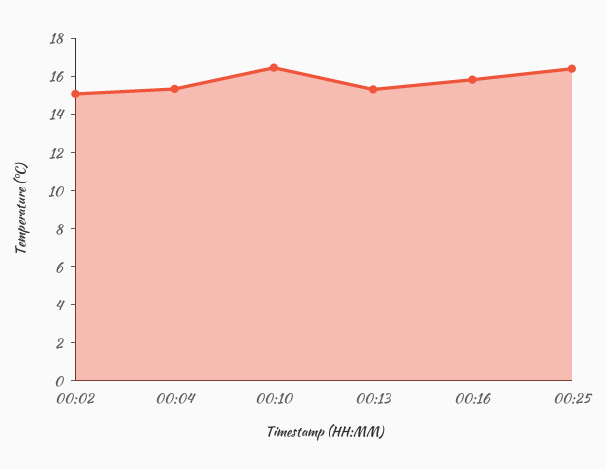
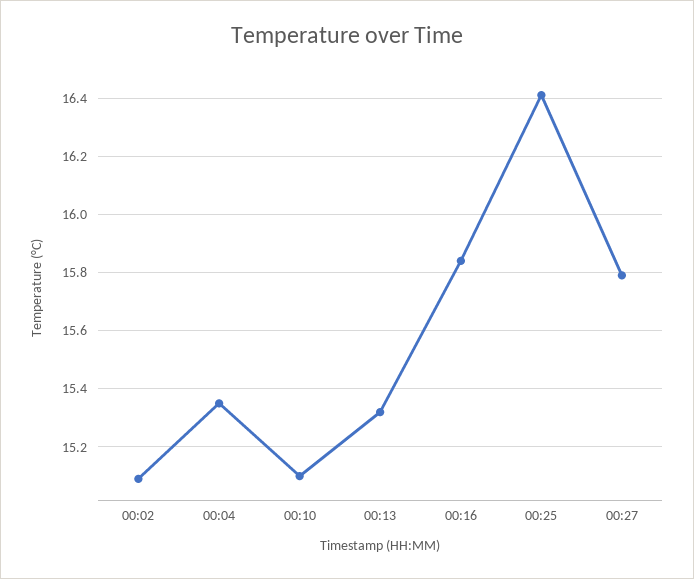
00:10: 16.5 -> 15.1
00:27: none -> 15.8

